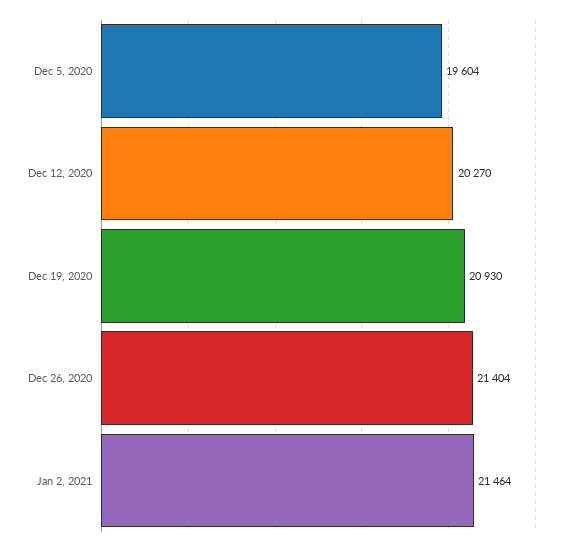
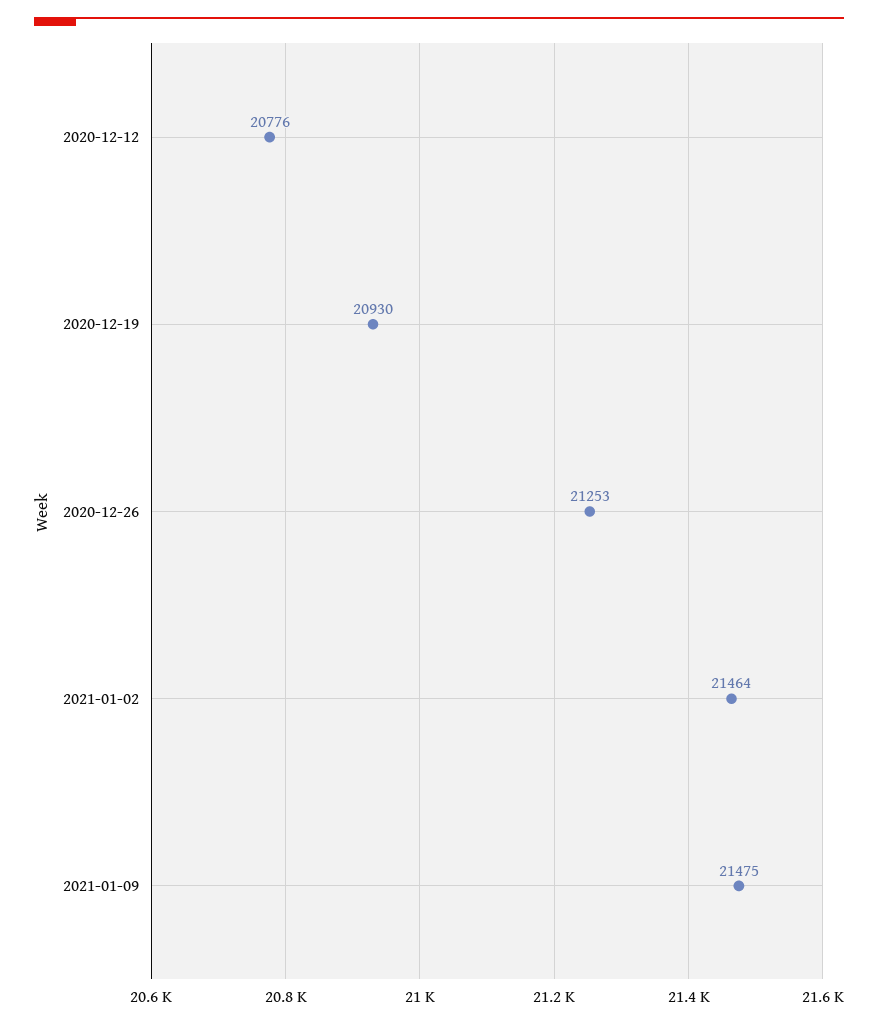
Dec 5, 2020: 19604 -> none
Dec 12, 2020: 20270 -> 20776
Dec 26, 2020: 21404 -> 21253
2021-01-09: none -> 21475

